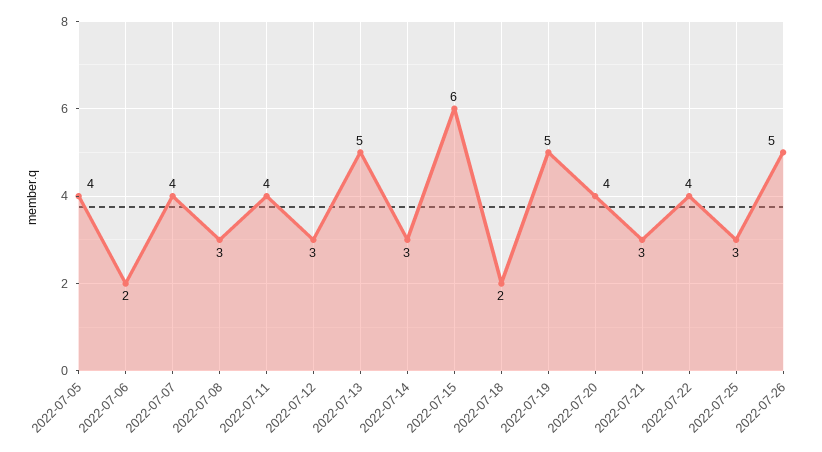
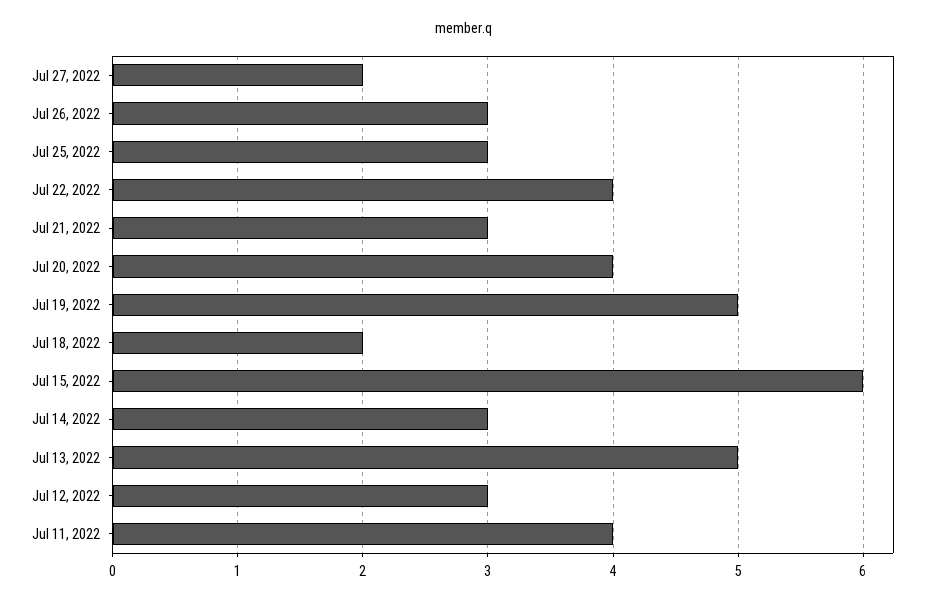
2022-07-05: 4 -> none
2022-07-06: 2 -> none
2022-07-07: 4 -> none
2022-07-08: 3 -> none
2022-07-26: 5 -> 3
Jul 27, 2022: none -> 2

